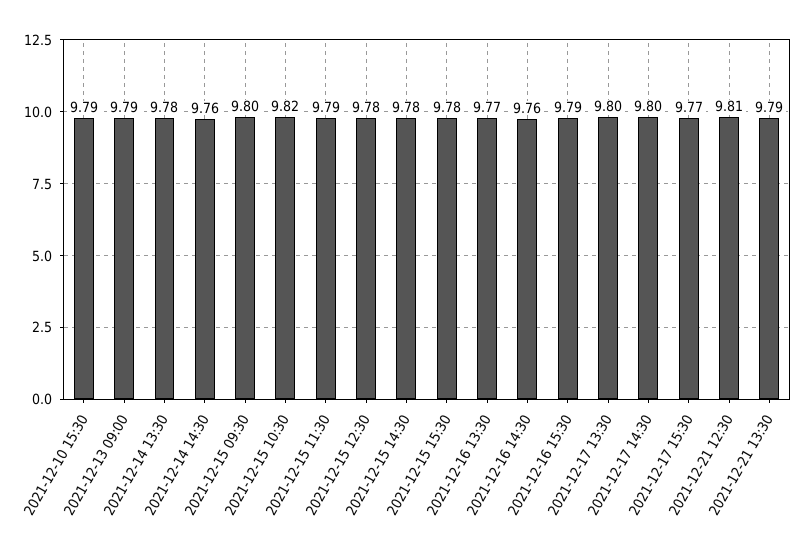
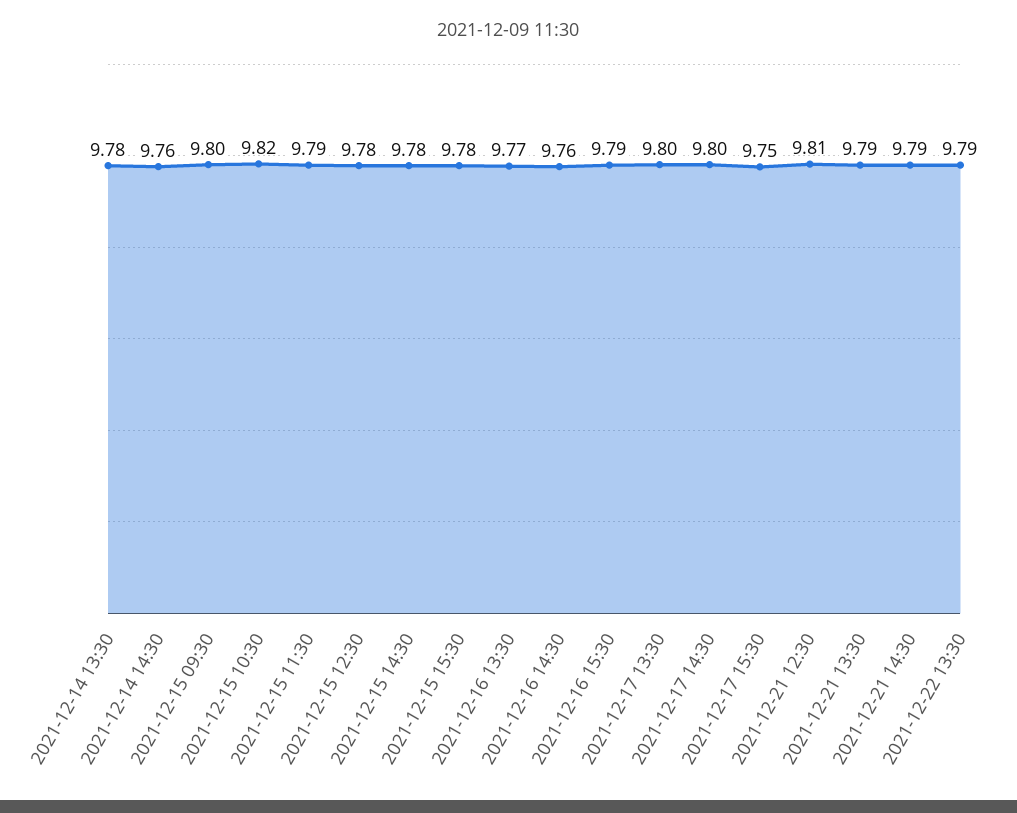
2021-12-10 15:30: 9.79 -> none
2021-12-13 09:00: 9.79 -> none
2021-12-17 15:30: 9.77 -> 9.75
2021-12-21 14:30: none -> 9.79
2021-12-22 13:30: none -> 9.79

